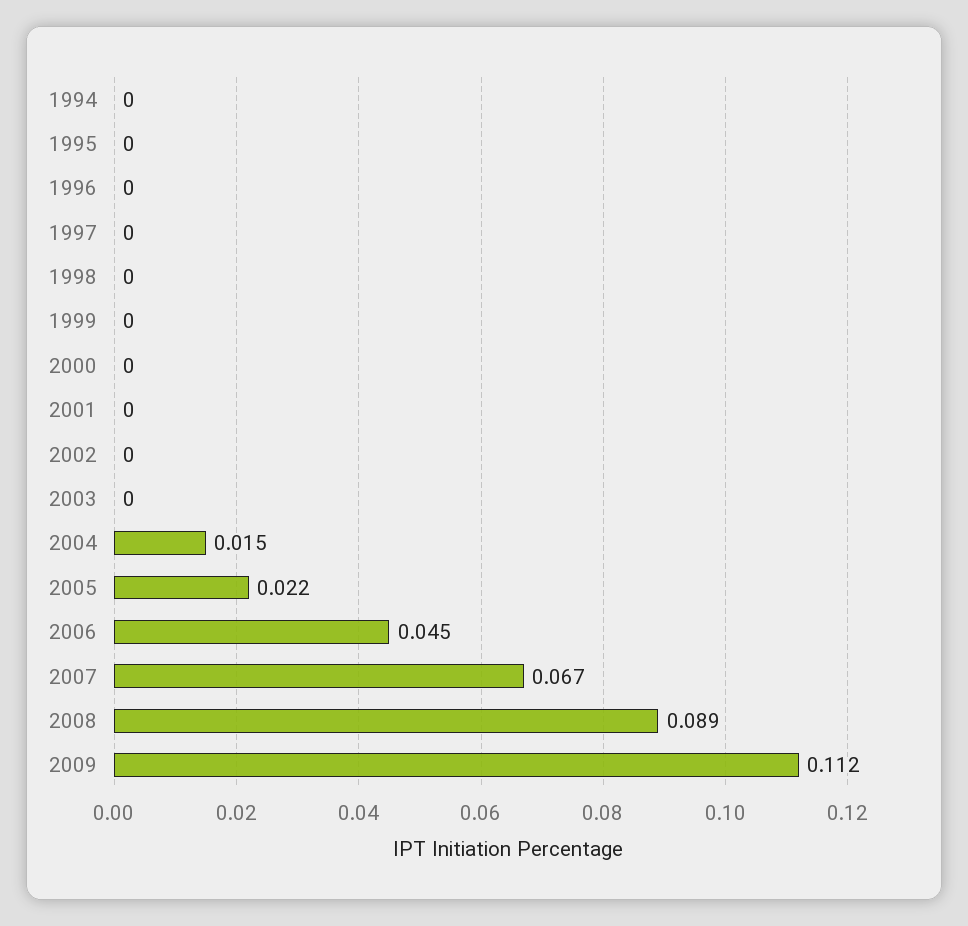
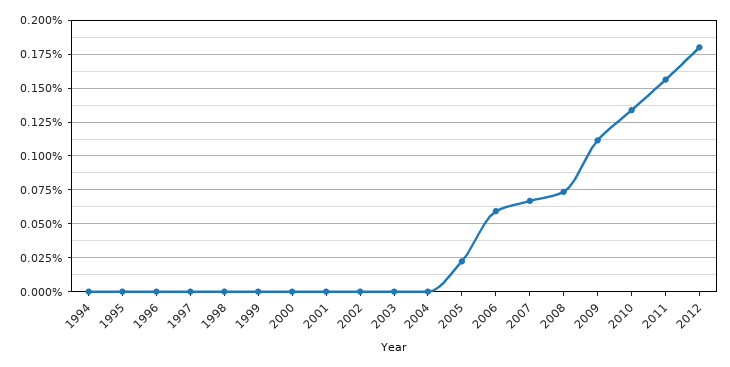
2004: 0.015 -> 0
2006: 0.045 -> 0.06
2008: 0.089 -> 0.075
2010: none -> 0.135
2011: none -> 0.155
2012: none -> 0.18

